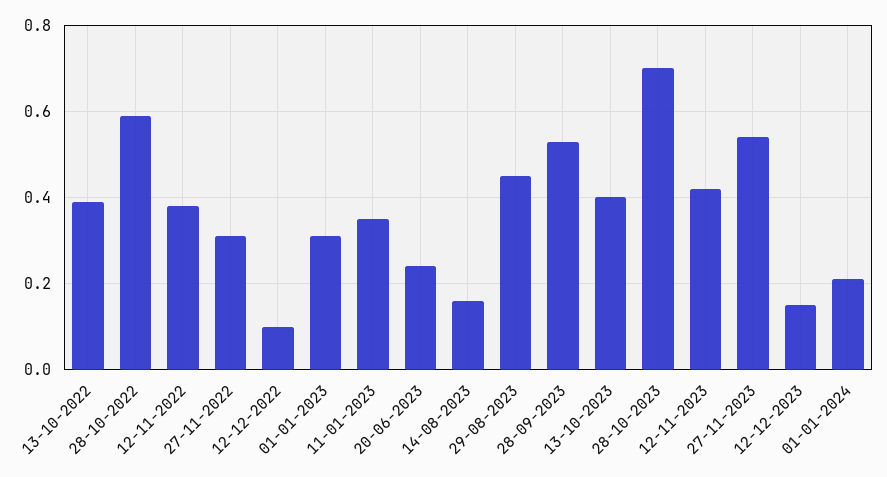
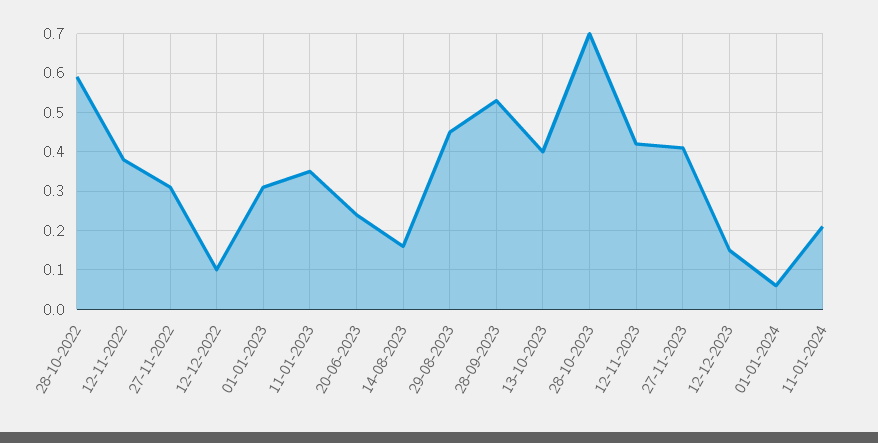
13-10-2022: 0.4 -> none
27-11-2023: 0.55 -> 0.4
01-01-2024: 0.2 -> 0.05
11-01-2024: none -> 0.2

